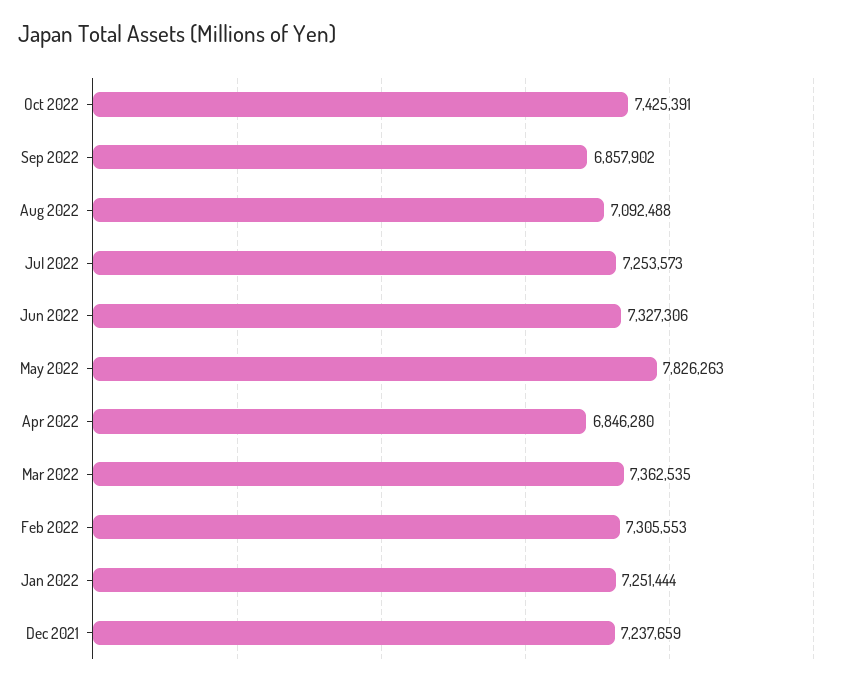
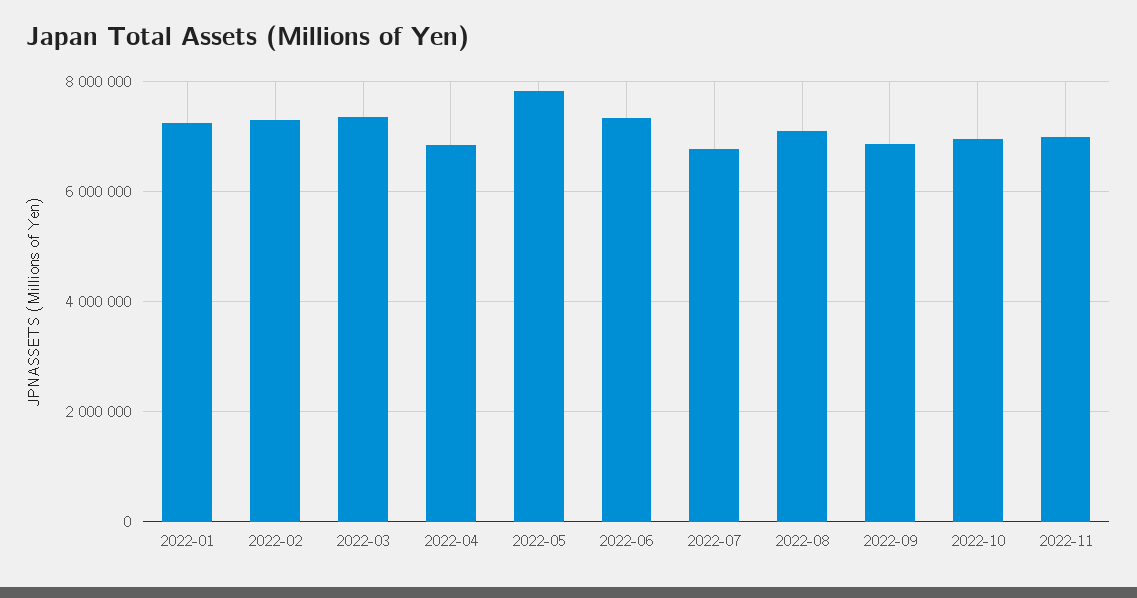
Oct 2022: 7425391 -> 7000000
Jul 2022: 7253573 -> 6800000
Dec 2021: 7237659 -> none
2022-11: none -> 7000000

